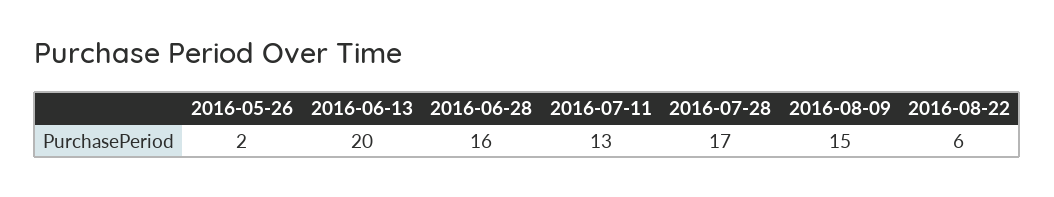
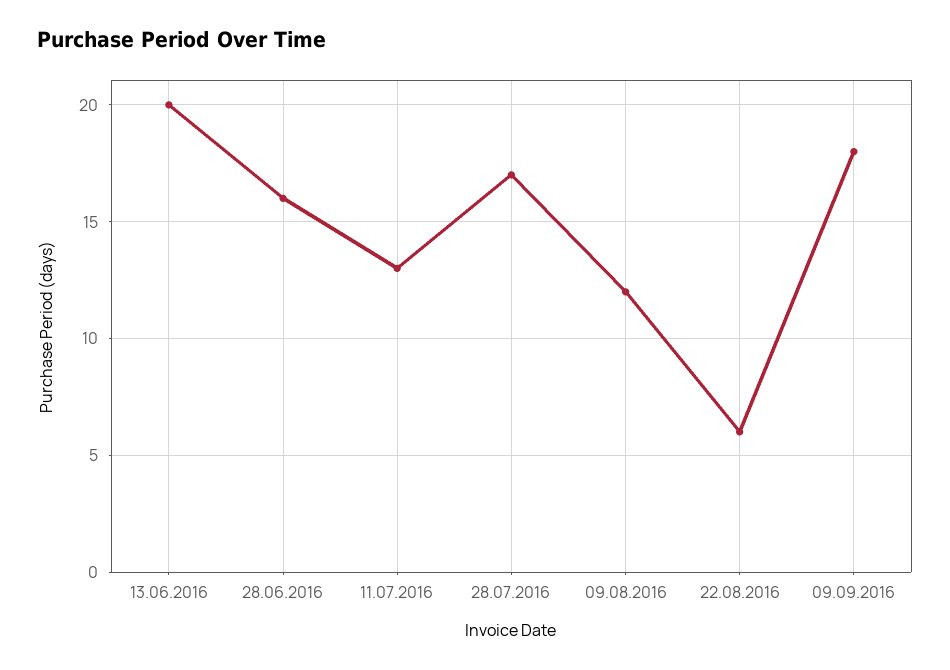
2016-05-26: 2 -> none
2016-08-09: 15 -> 12
09.09.2016: none -> 18

